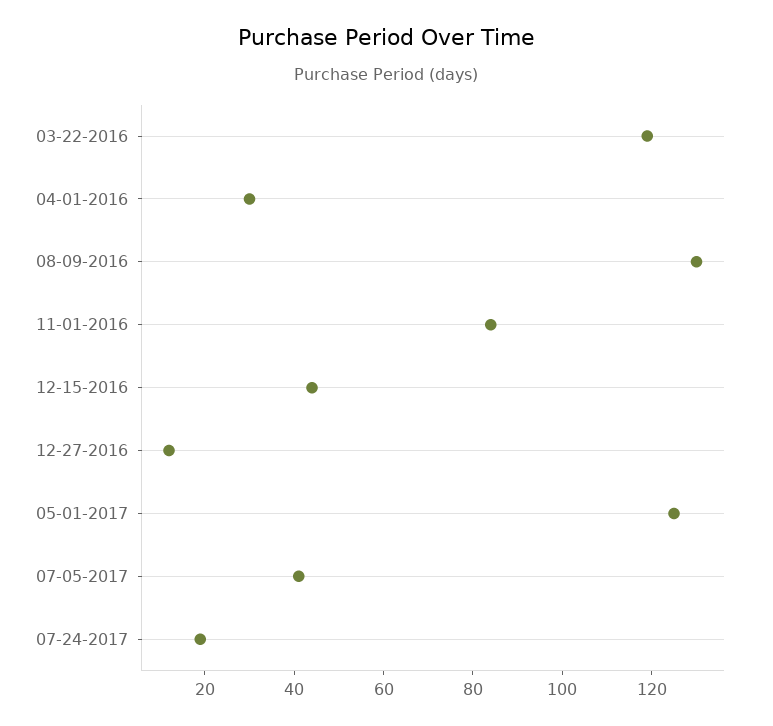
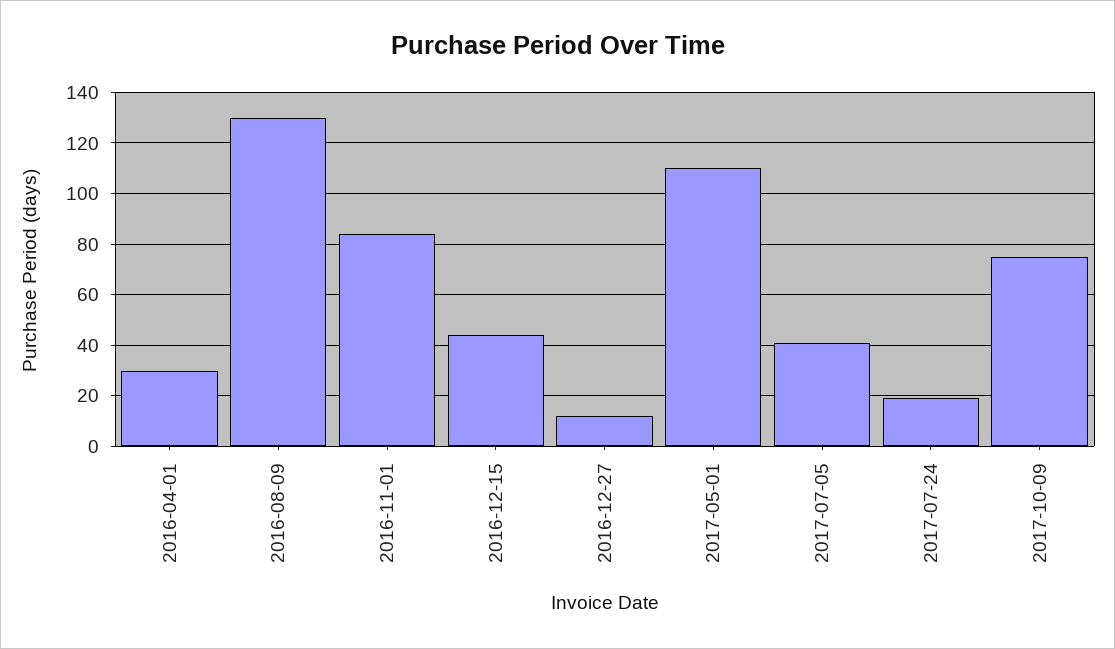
03-22-2016: 120 -> none
05-01-2017: 125 -> 110
2017-10-09: none -> 75

